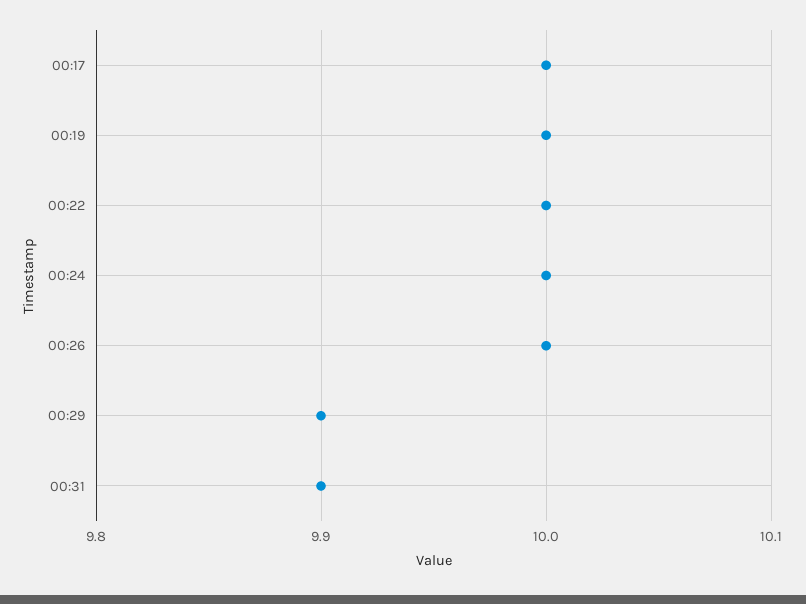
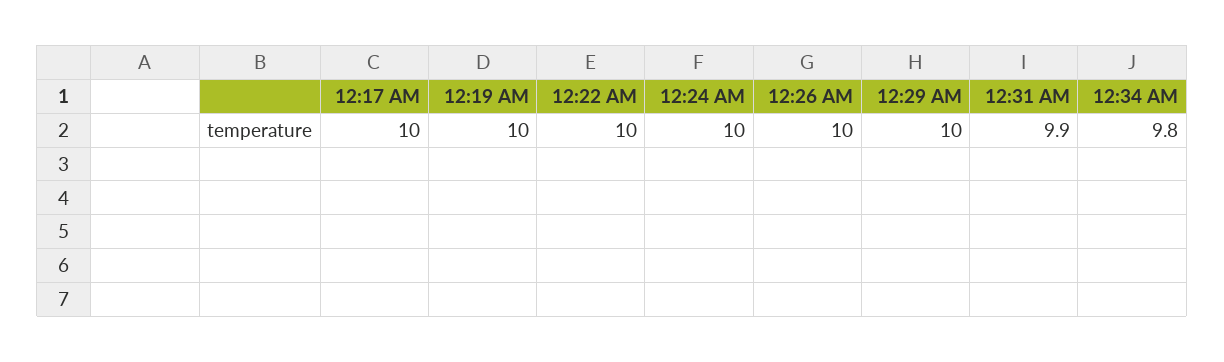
00:29: 9.9 -> 10
12:34 AM: none -> 9.8

